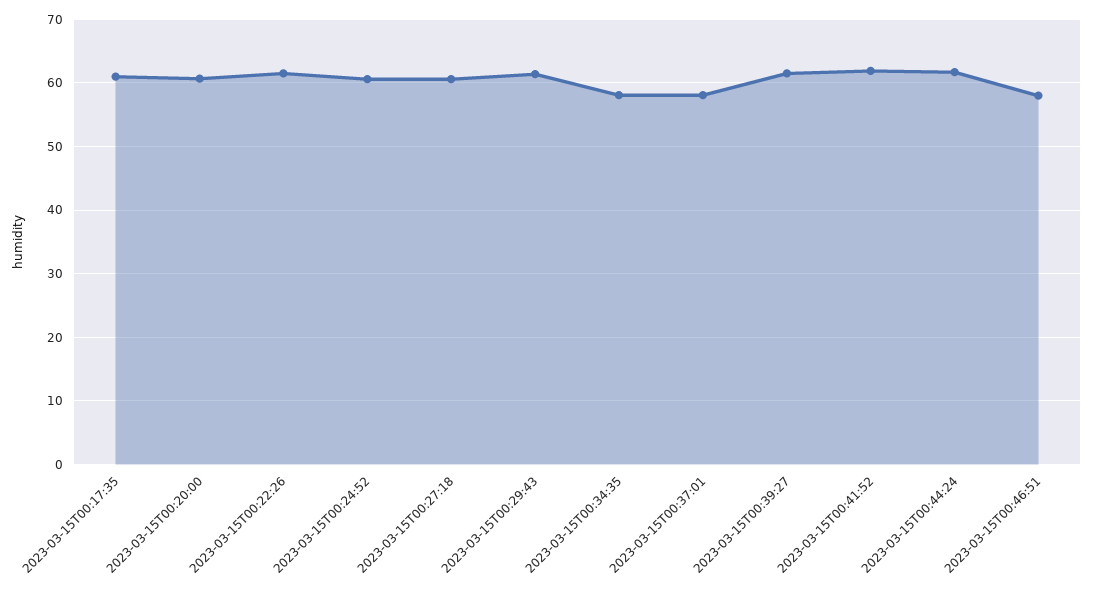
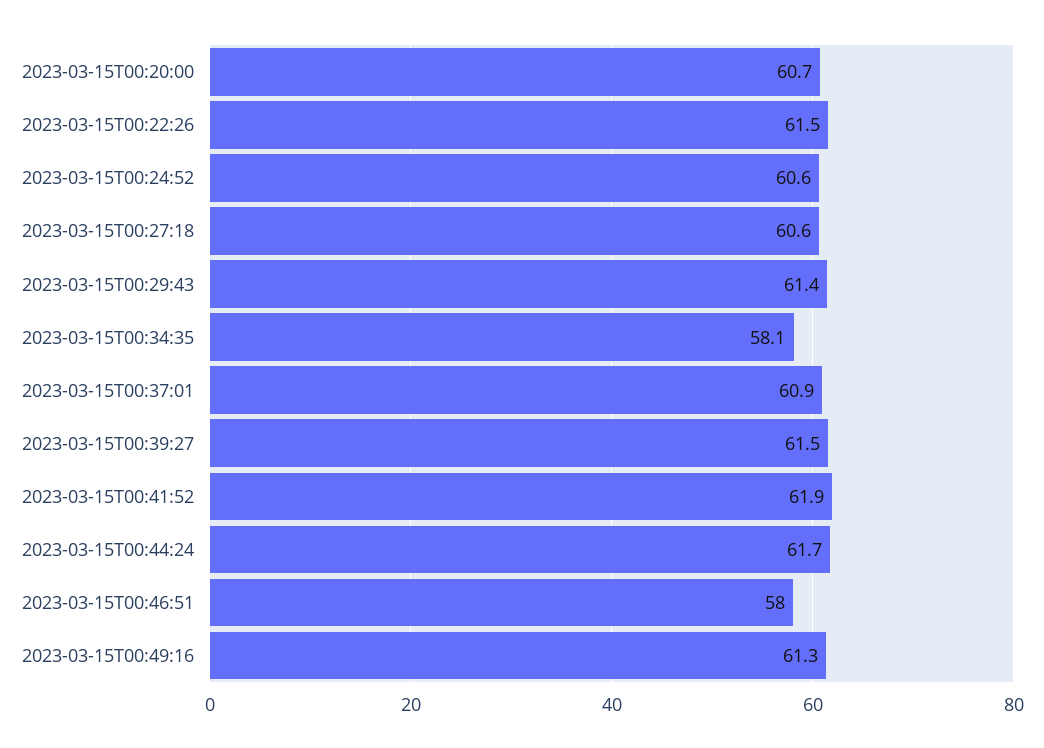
2023-03-15T00:17:35: 61 -> none
2023-03-15T00:37:01: 58 -> 60.9
2023-03-15T00:49:16: none -> 61.3

